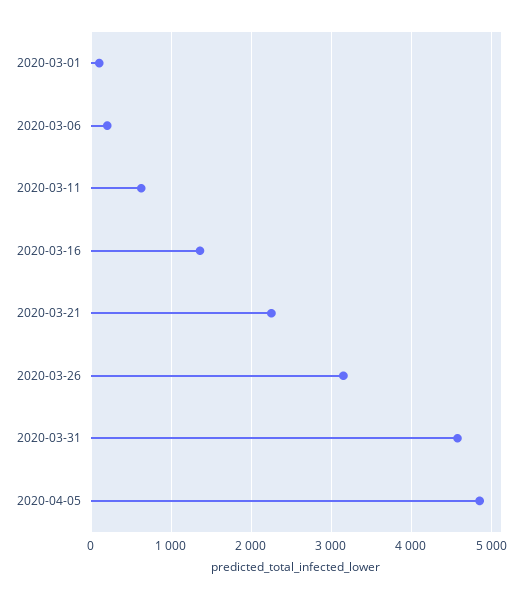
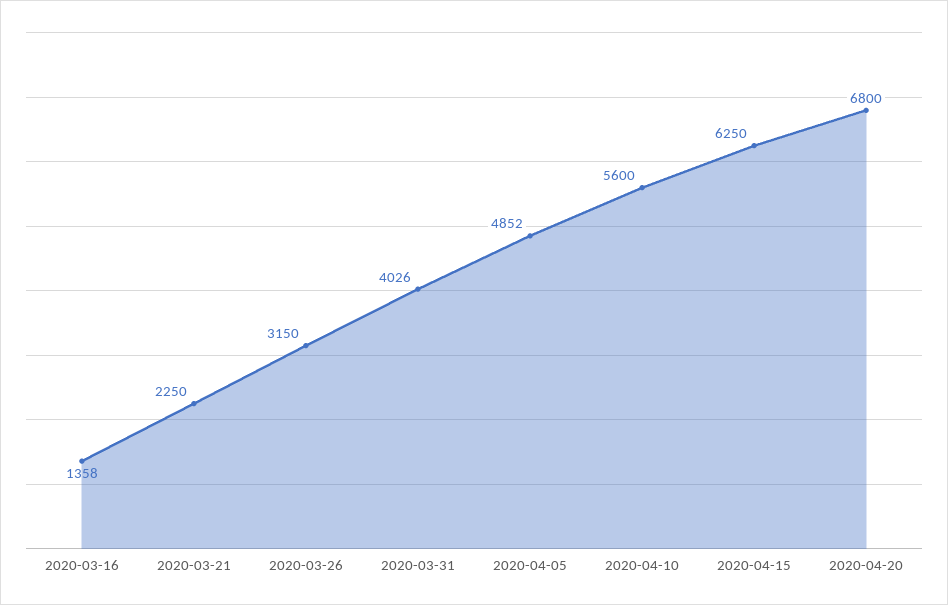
2020-03-01: 100 -> none
2020-03-06: 200 -> none
2020-03-11: 600 -> none
2020-03-31: 4600 -> 4026
2020-04-10: none -> 5600
2020-04-15: none -> 6250
2020-04-20: none -> 6800

